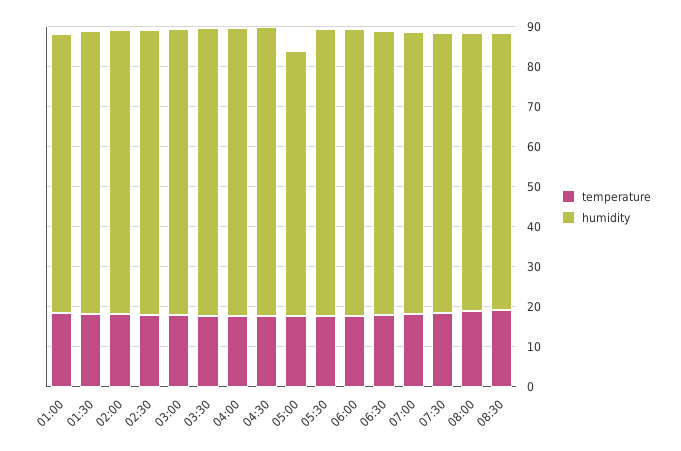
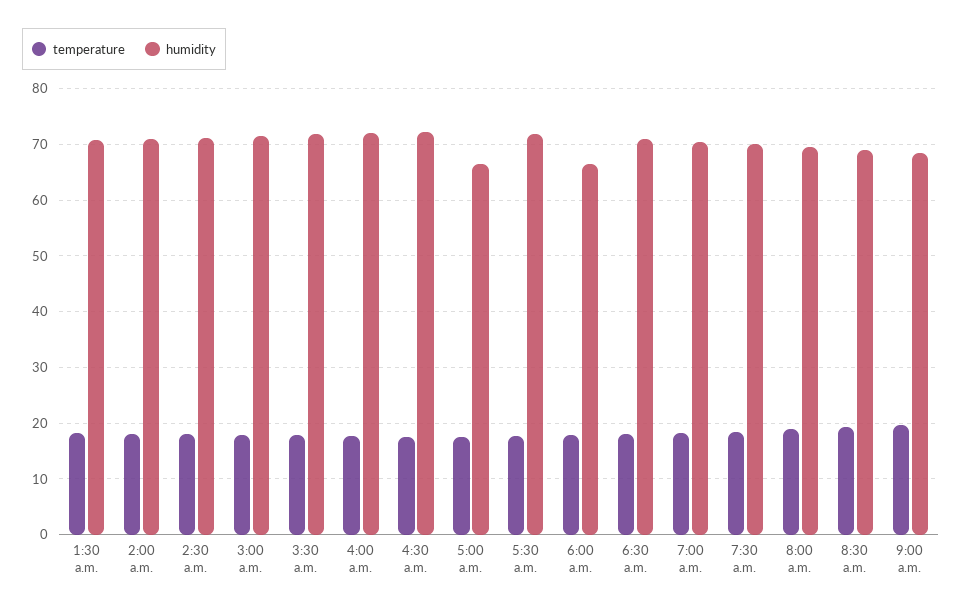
temperature, 01:00: 18 -> none
humidity, 01:00: 70 -> none
humidity, 06:00: 72 -> 66
temperature, 9:00 a.m.: none -> 20
humidity, 9:00 a.m.: none -> 68

